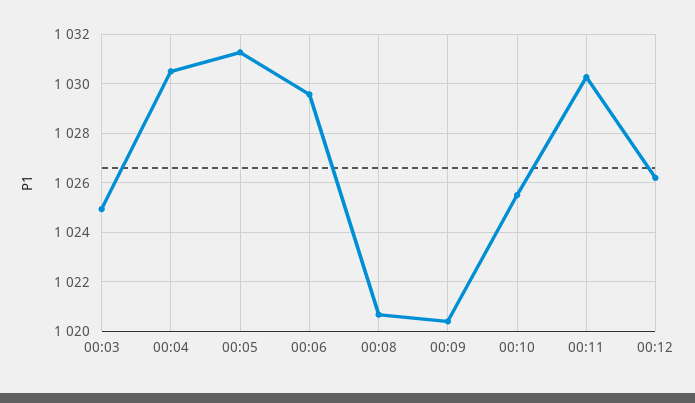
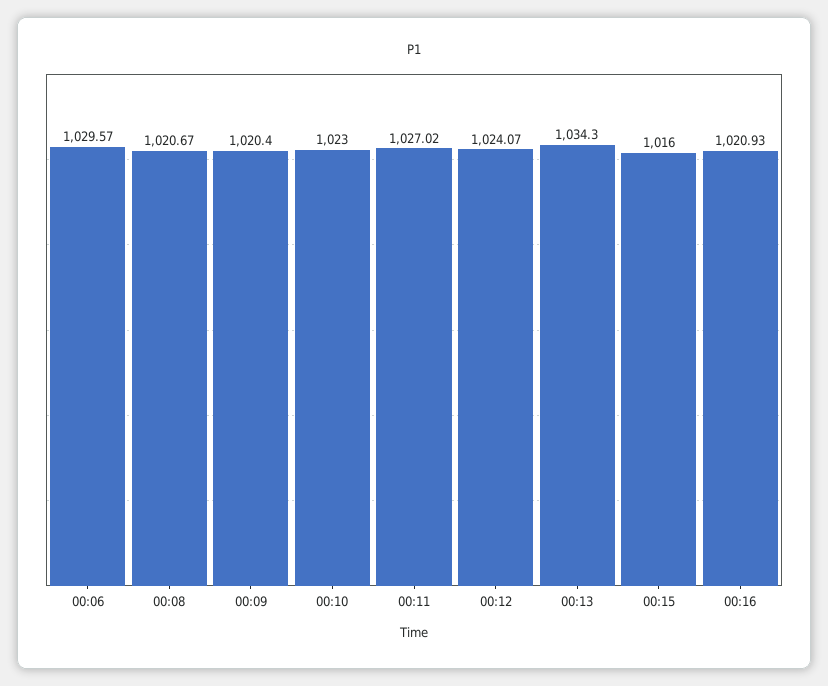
00:03: 1025 -> none
00:04: 1030.5 -> none
00:05: 1031.25 -> none
00:10: 1025.5 -> 1023
00:11: 1030.25 -> 1027.02
00:12: 1026.25 -> 1024.07
00:13: none -> 1034.3
00:15: none -> 1016
00:16: none -> 1020.93

